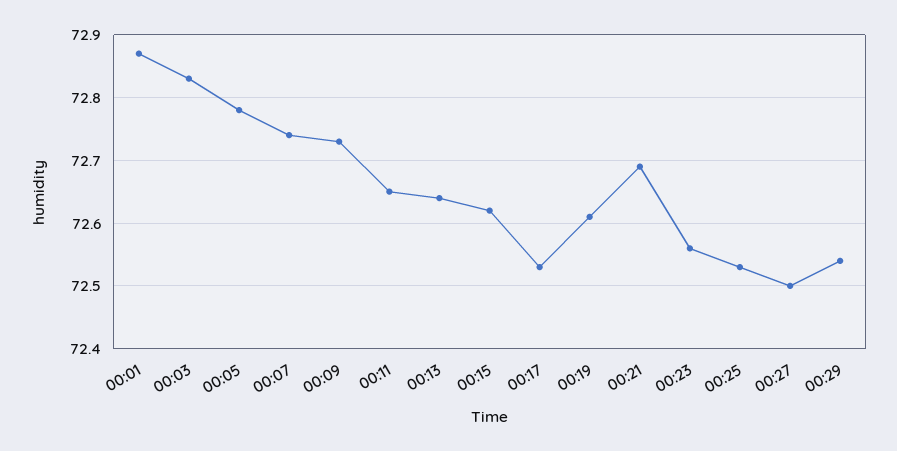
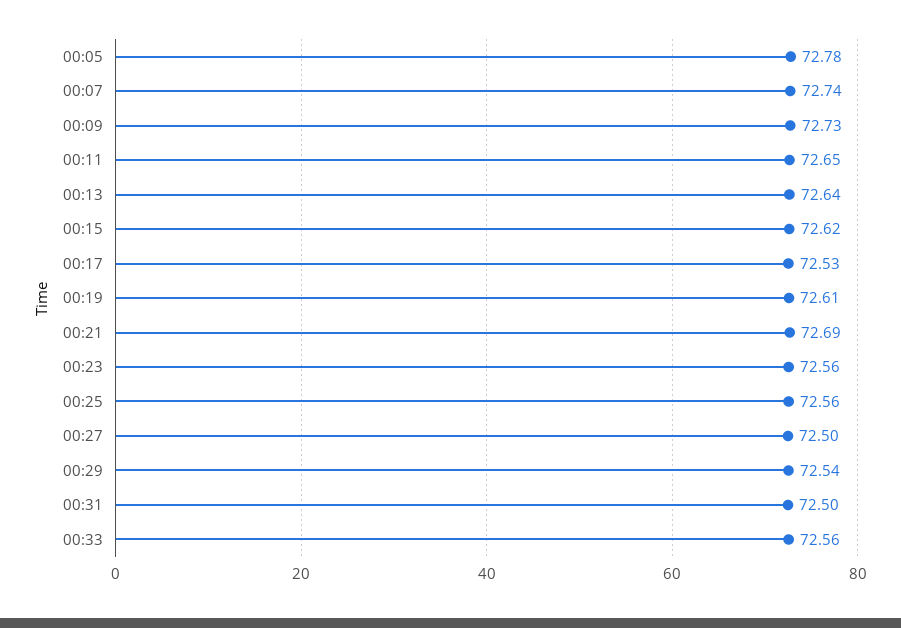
00:01: 72.87 -> none
00:03: 72.83 -> none
00:25: 72.53 -> 72.56
00:31: none -> 72.5
00:33: none -> 72.56

